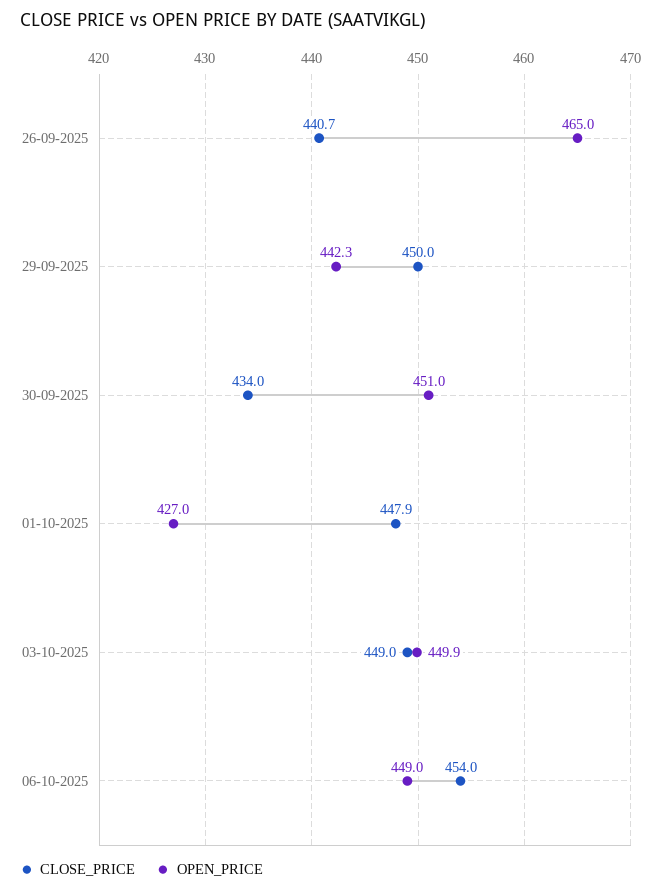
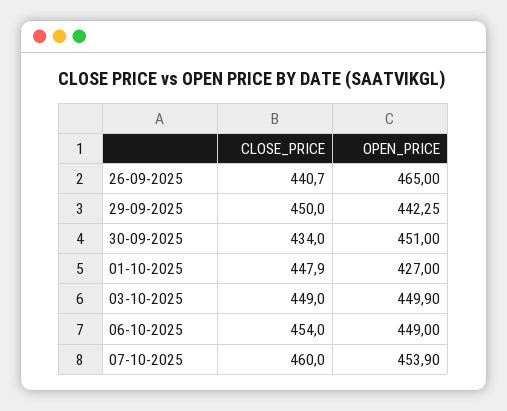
CLOSE_PRICE, 07-10-2025: none -> 460
OPEN_PRICE, 07-10-2025: none -> 453.9

